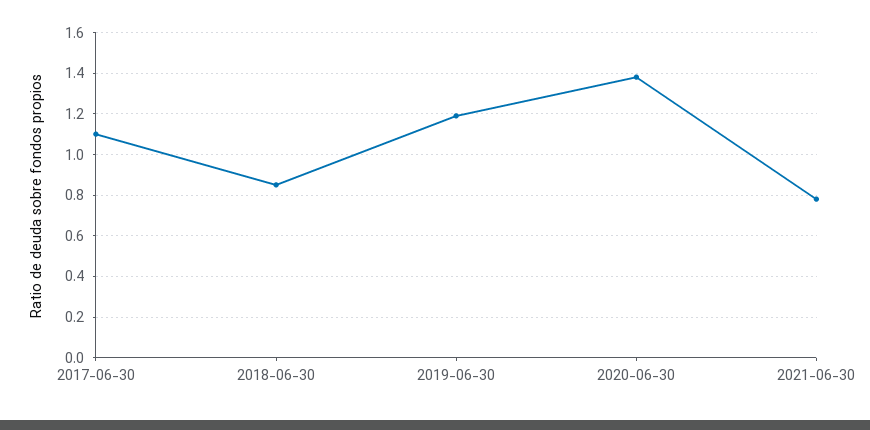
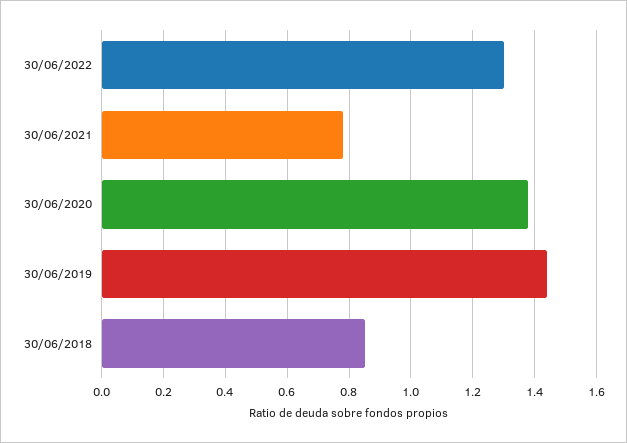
2017-06-30: 1.1 -> none
2019-06-30: 1.2 -> 1.45
30/06/2022: none -> 1.3

